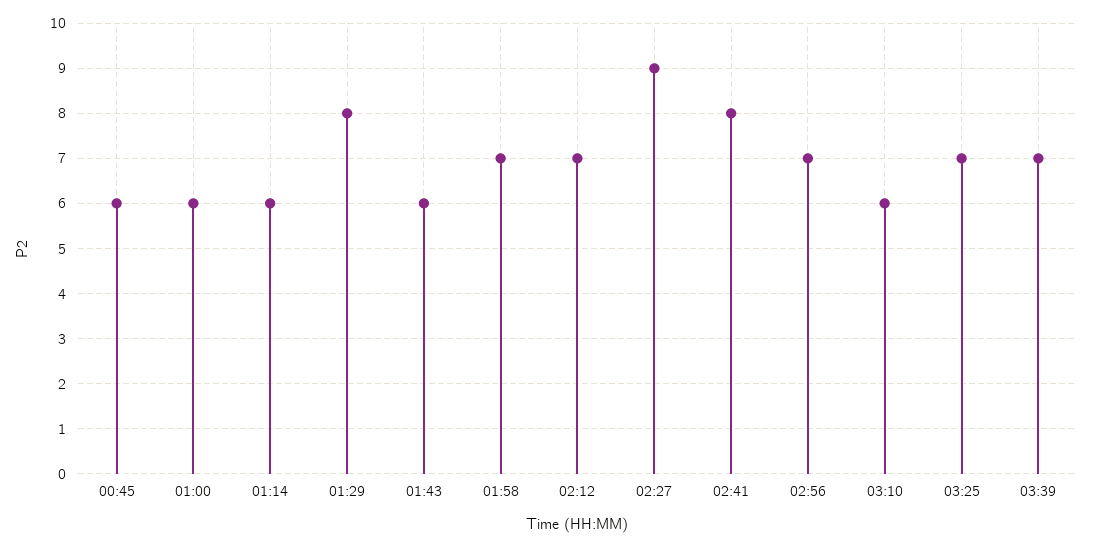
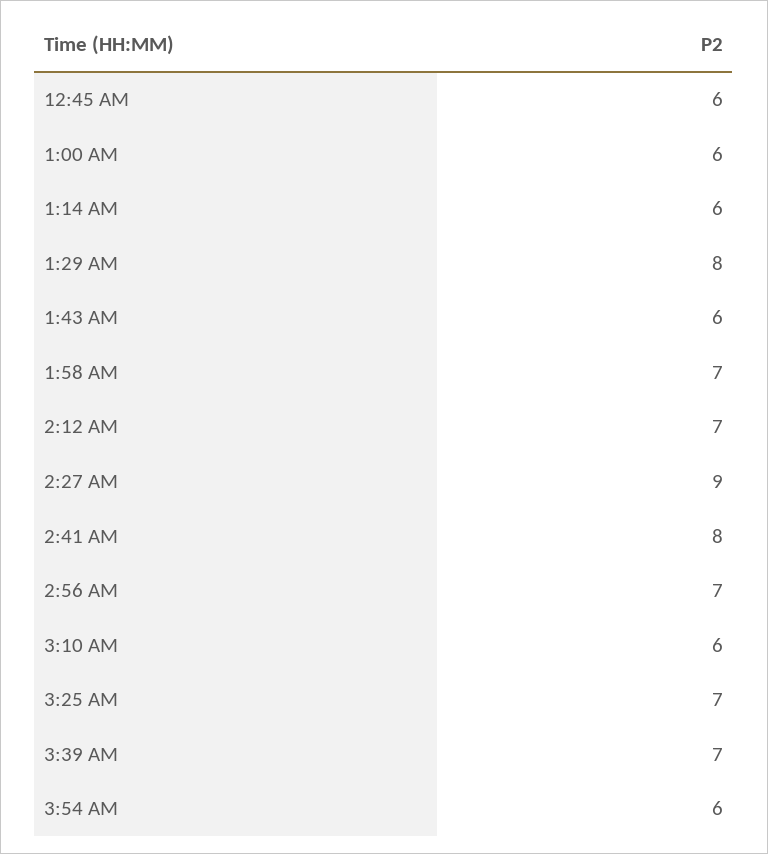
3:54 AM: none -> 6

